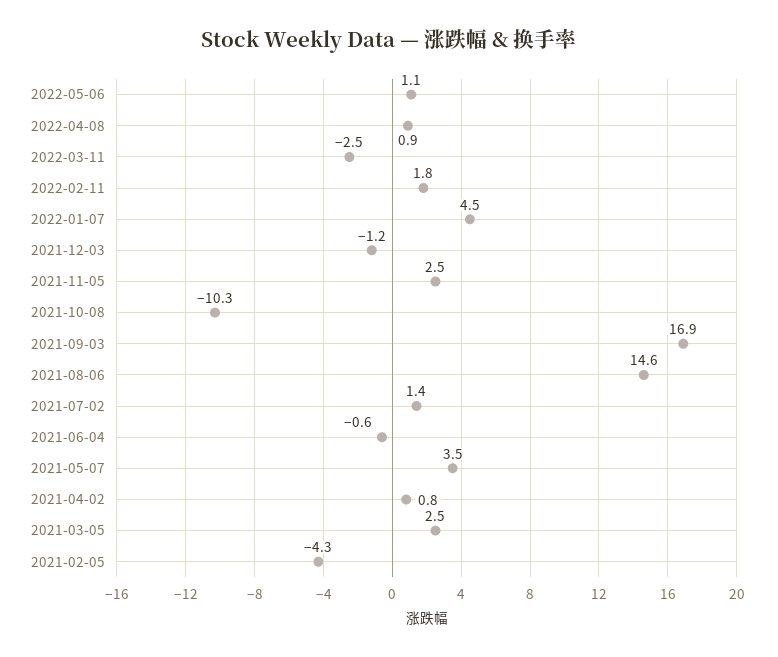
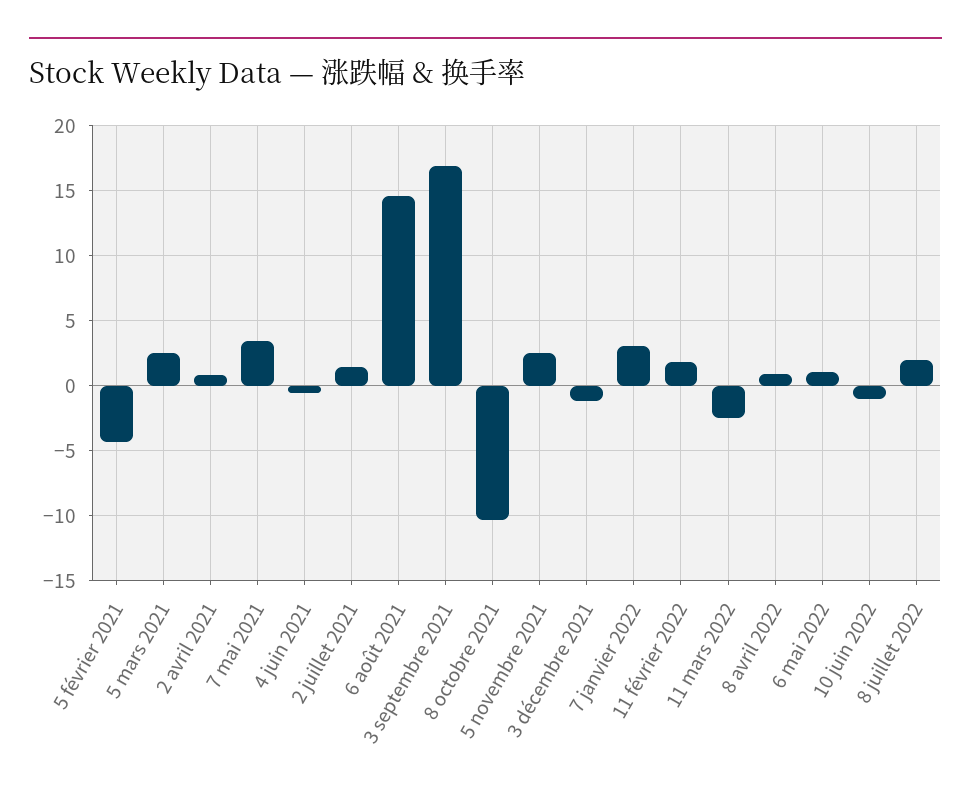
2022-01-07: 4.5 -> 3
10 juin 2022: none -> -1
8 juillet 2022: none -> 2

